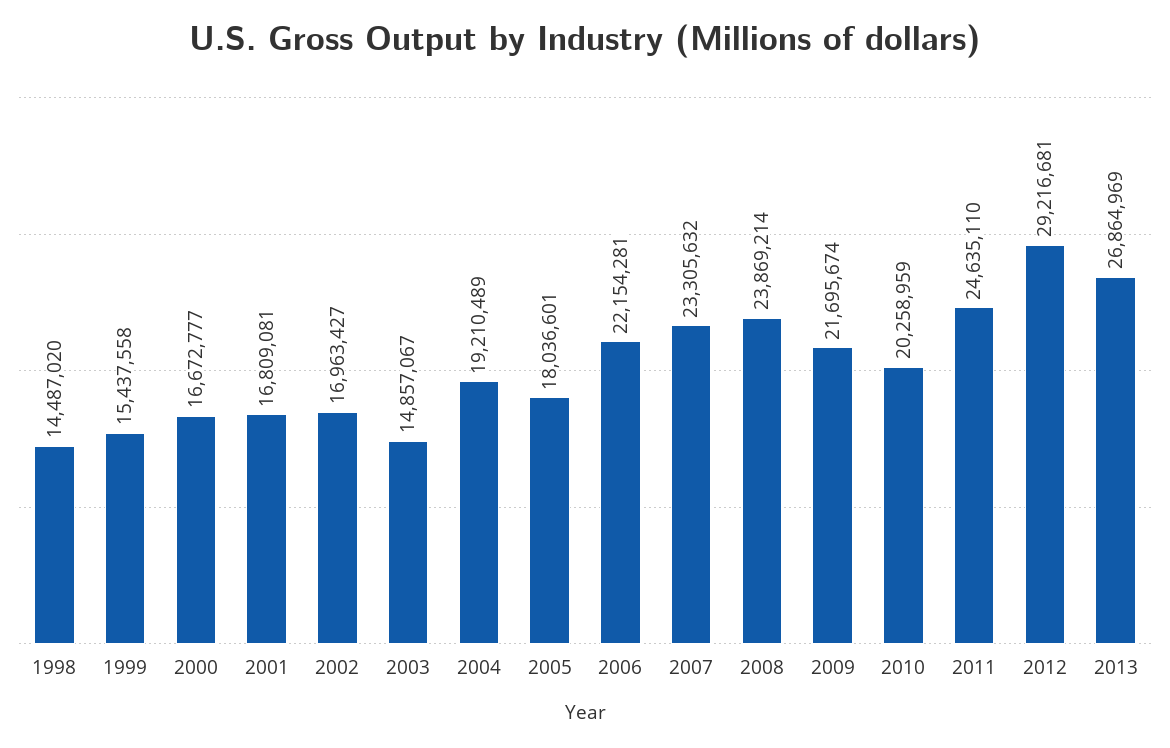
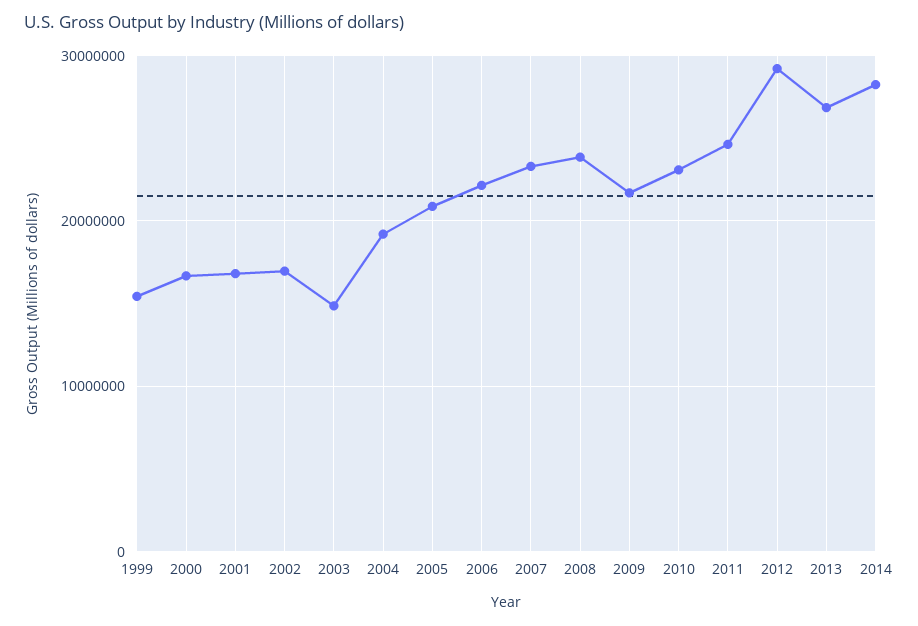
1998: 14487020 -> none
2005: 18036601 -> 21000000
2010: 20258959 -> 23000000
2014: none -> 28000000

